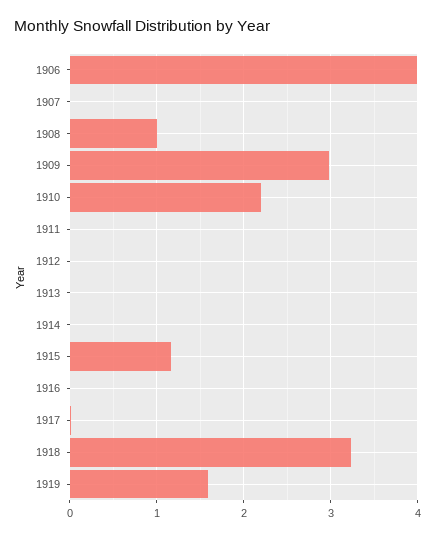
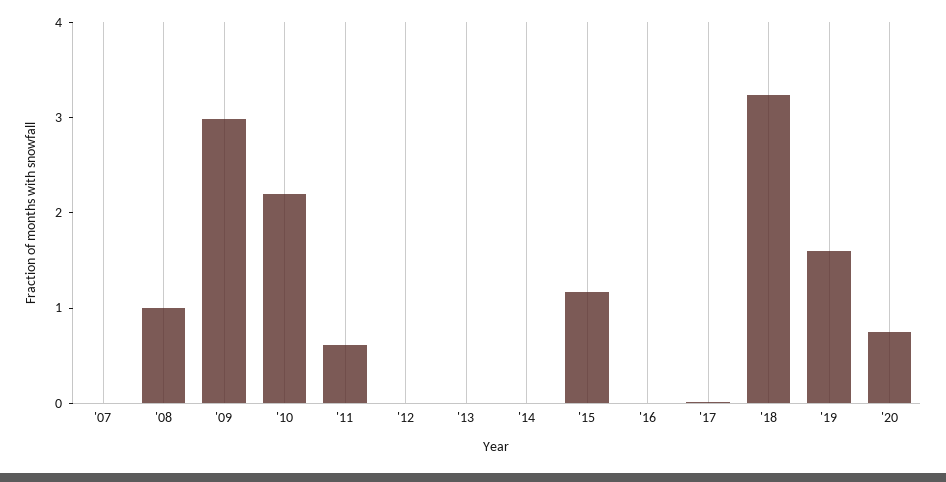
1906: 4 -> none
1911: 0 -> 0.6
'20: none -> 0.8

